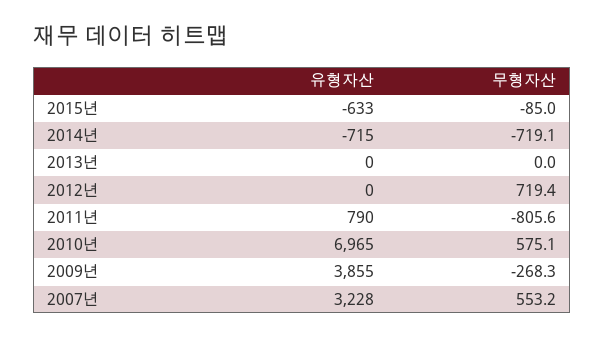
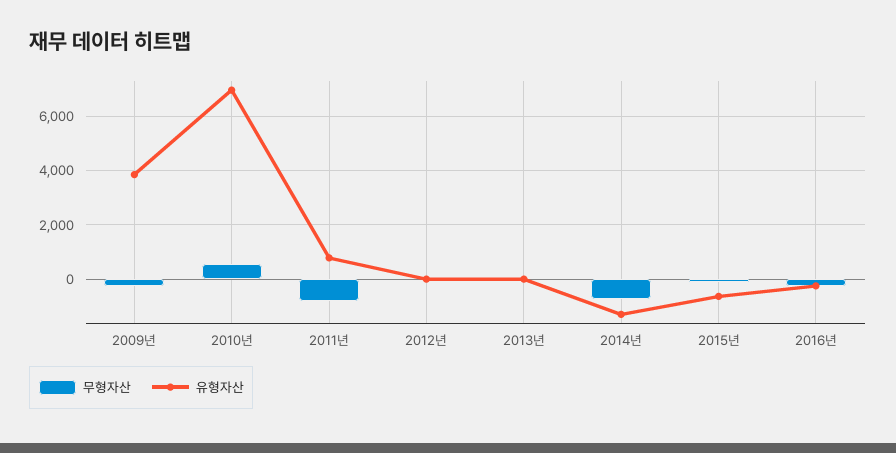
유형자산, 2014년: -715 -> -1250
무형자산, 2012년: 719.4 -> 0
유형자산, 2007년: 3228 -> none
무형자산, 2007년: 553.2 -> none
무형자산, 2016년: none -> -250
유형자산, 2016년: none -> -250

